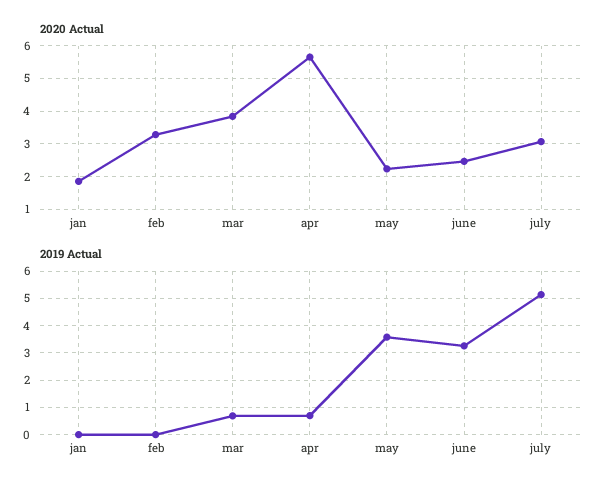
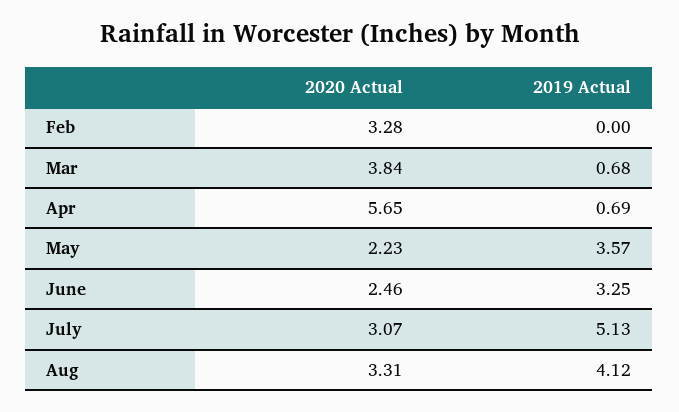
2020 Actual, jan: 1.8 -> none
2019 Actual, jan: 0 -> none
2020 Actual, Aug: none -> 3.31
2019 Actual, Aug: none -> 4.12

